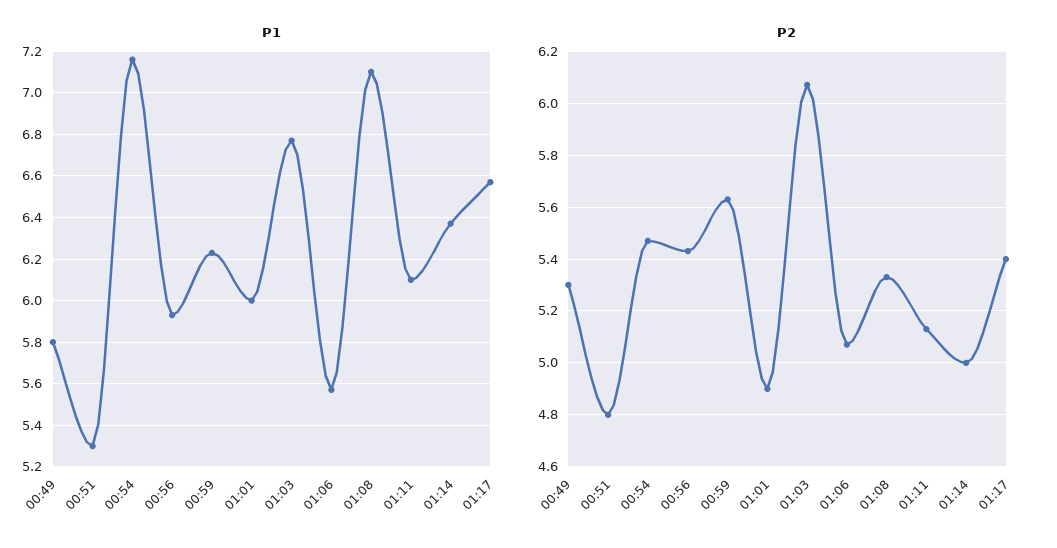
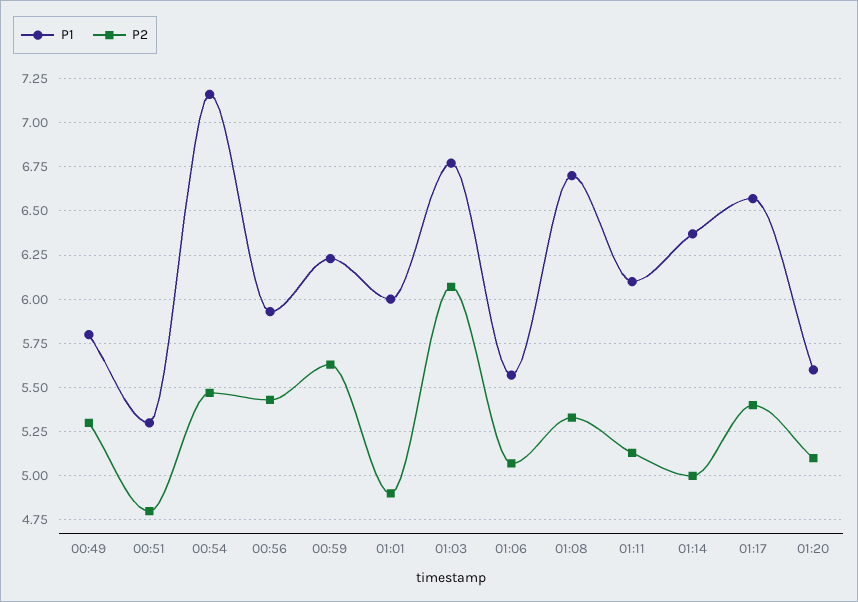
P1, 01:08: 7.1 -> 6.7
P1, 01:20: none -> 5.6
P2, 01:20: none -> 5.1

